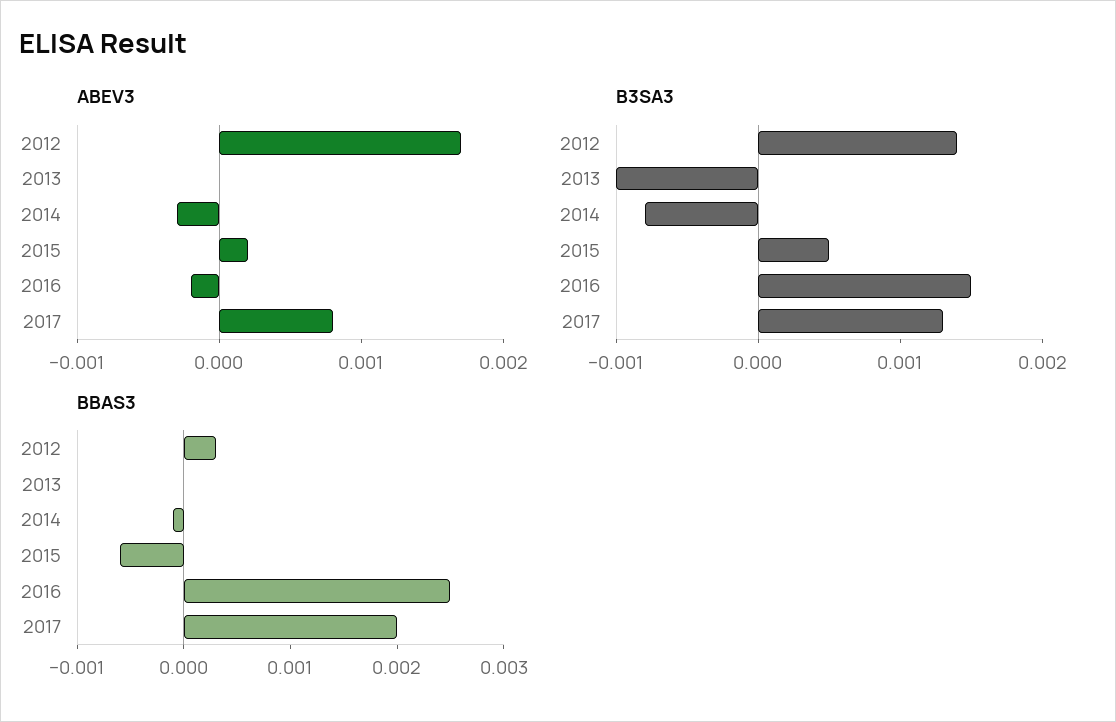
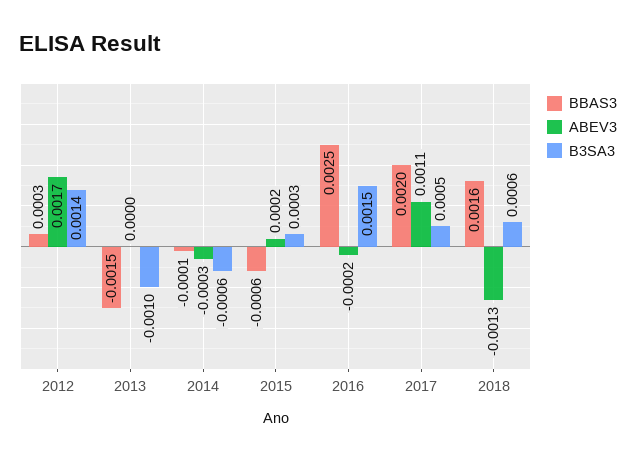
ABEV3, 2017: 0.0008 -> 0.0011
B3SA3, 2014: -0.0008 -> -0.0006
B3SA3, 2015: 0.0005 -> 0.0003
B3SA3, 2017: 0.0013 -> 0.0005
BBAS3, 2013: 0 -> -0.0015
BBAS3, 2018: none -> 0.0016
ABEV3, 2018: none -> -0.0013
B3SA3, 2018: none -> 0.0006

